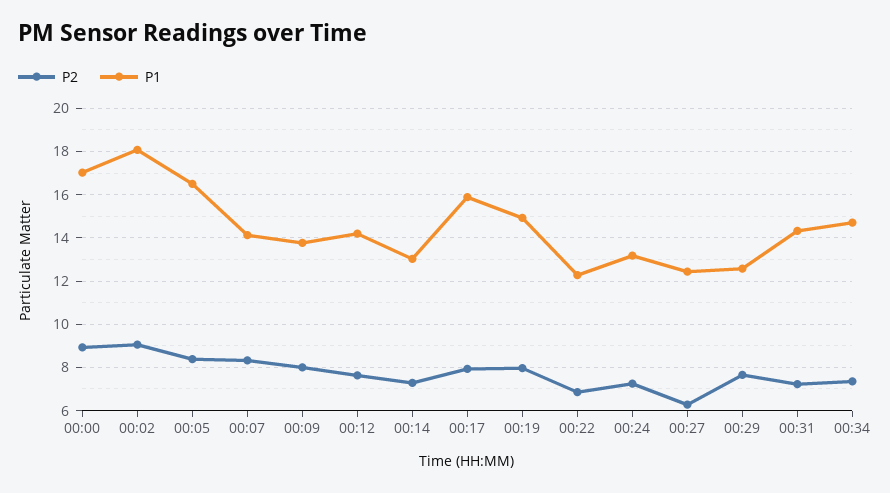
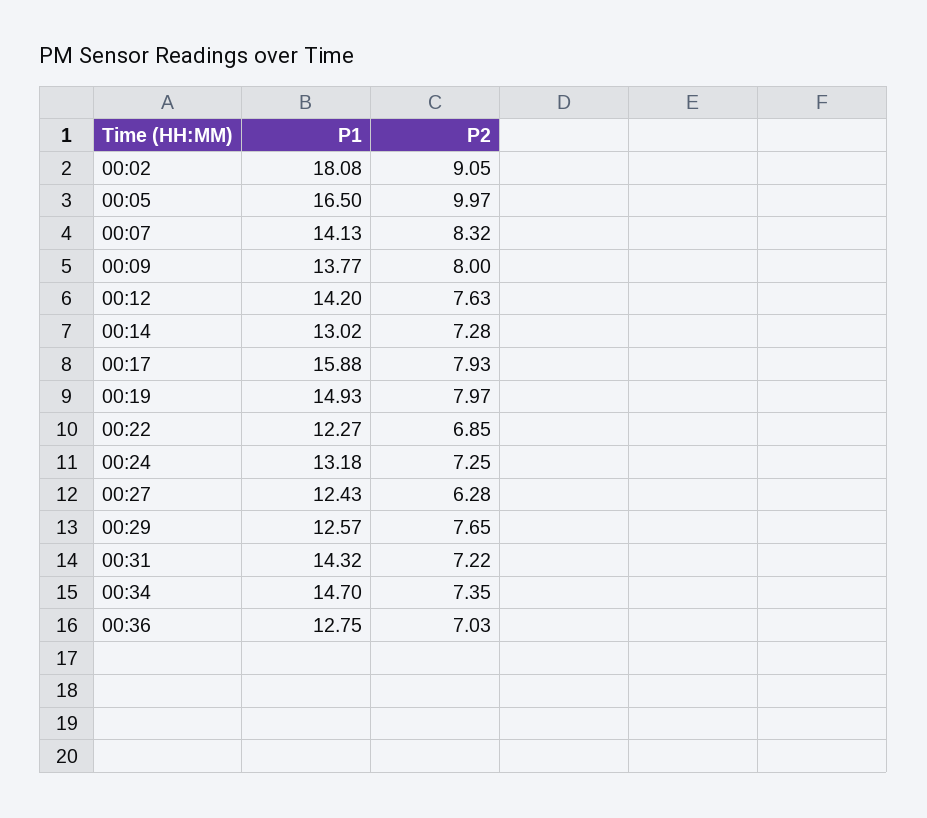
P2, 00:00: 9 -> none
P1, 00:00: 17 -> none
P2, 00:05: 8.5 -> 9.97
P1, 00:36: none -> 12.75
P2, 00:36: none -> 7.03

